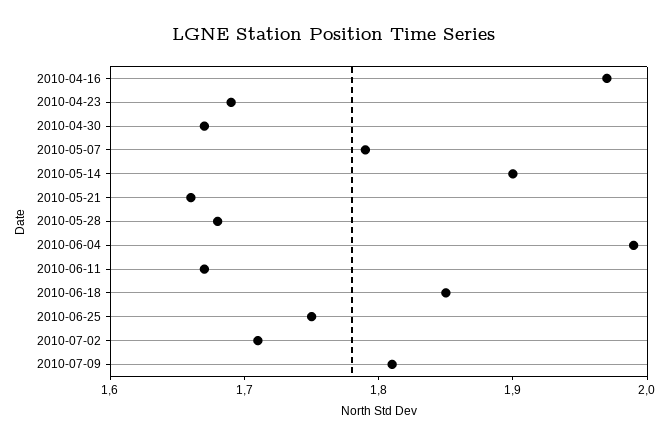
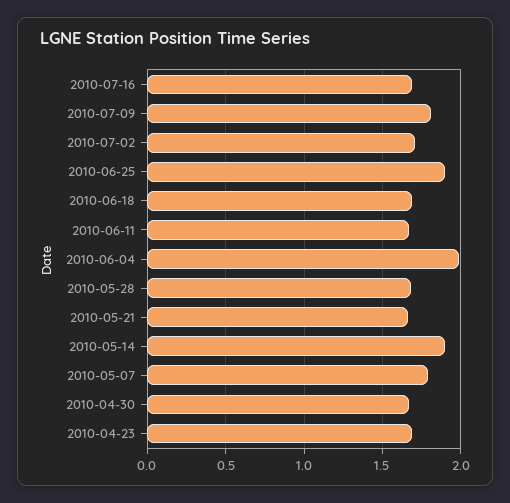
2010-04-16: 1.97 -> none
2010-06-18: 1.85 -> 1.7
2010-06-25: 1.75 -> 1.9
2010-07-16: none -> 1.7

